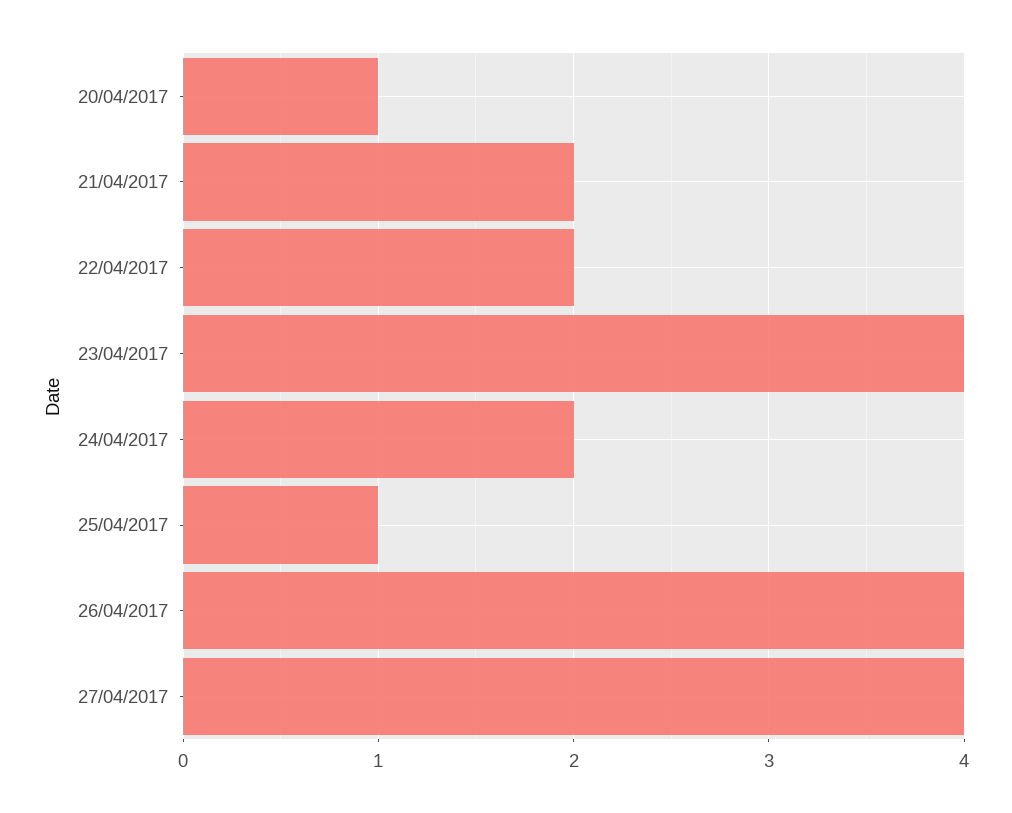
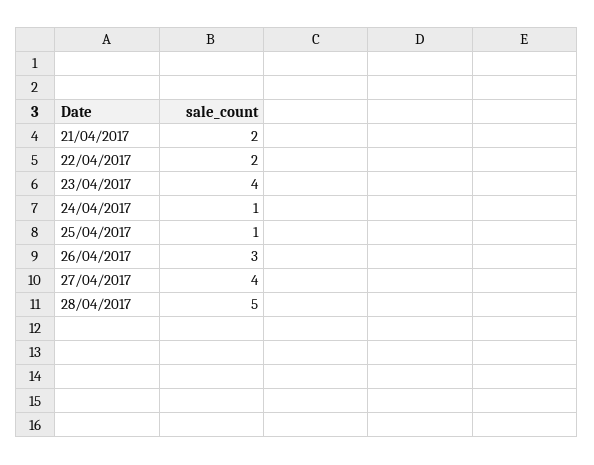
20/04/2017: 1 -> none
24/04/2017: 2 -> 1
26/04/2017: 4 -> 3
28/04/2017: none -> 5

